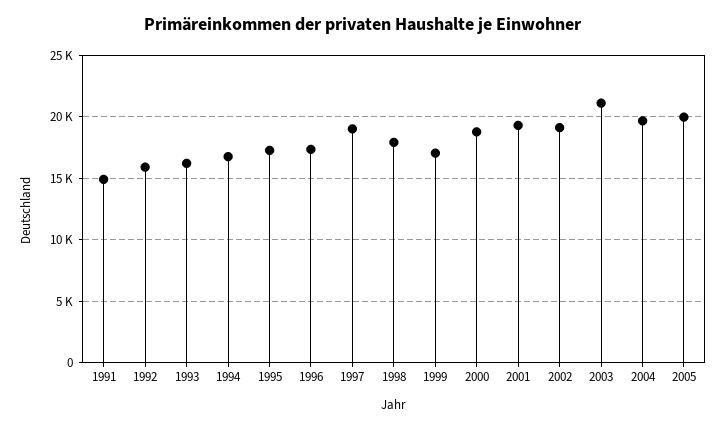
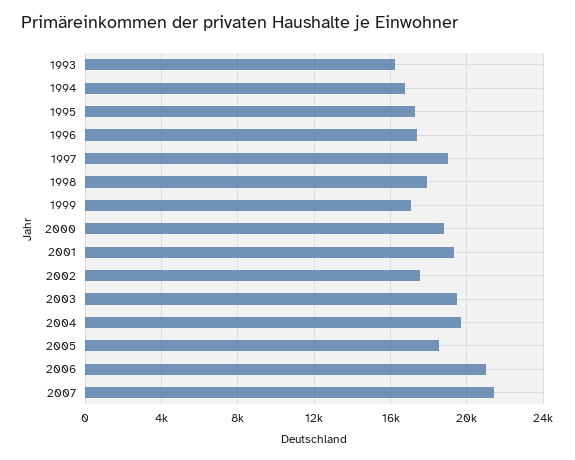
1991: 15000 -> none
1992: 16000 -> none
2002: 19000 -> 17500
2003: 21000 -> 19500
2005: 20000 -> 18500
2006: none -> 21000
2007: none -> 21500

